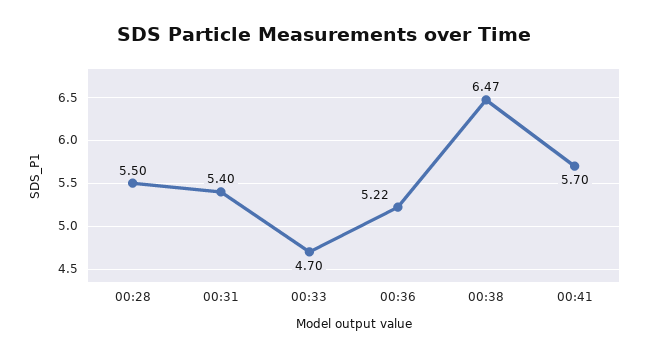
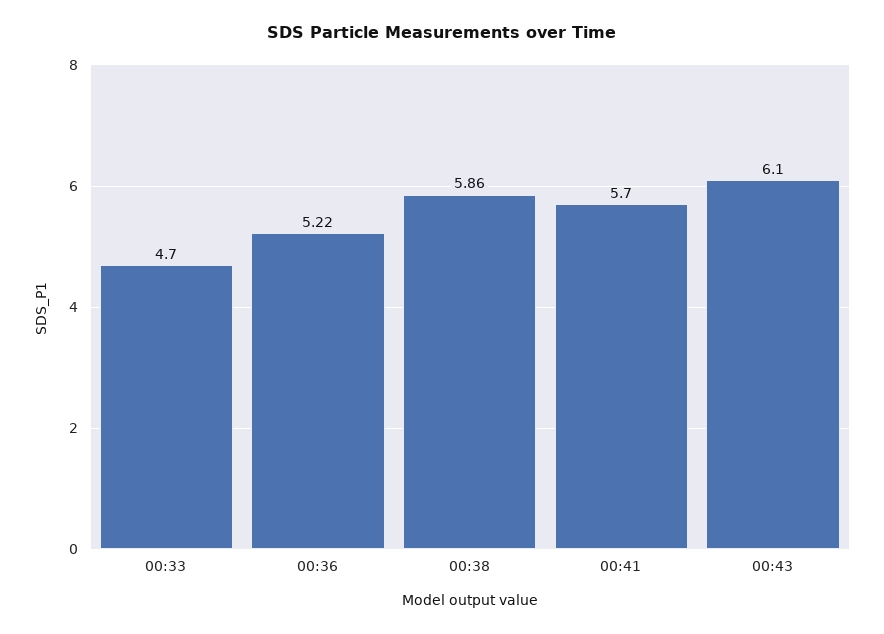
00:28: 5.5 -> none
00:31: 5.4 -> none
00:38: 6.47 -> 5.86
00:43: none -> 6.1

